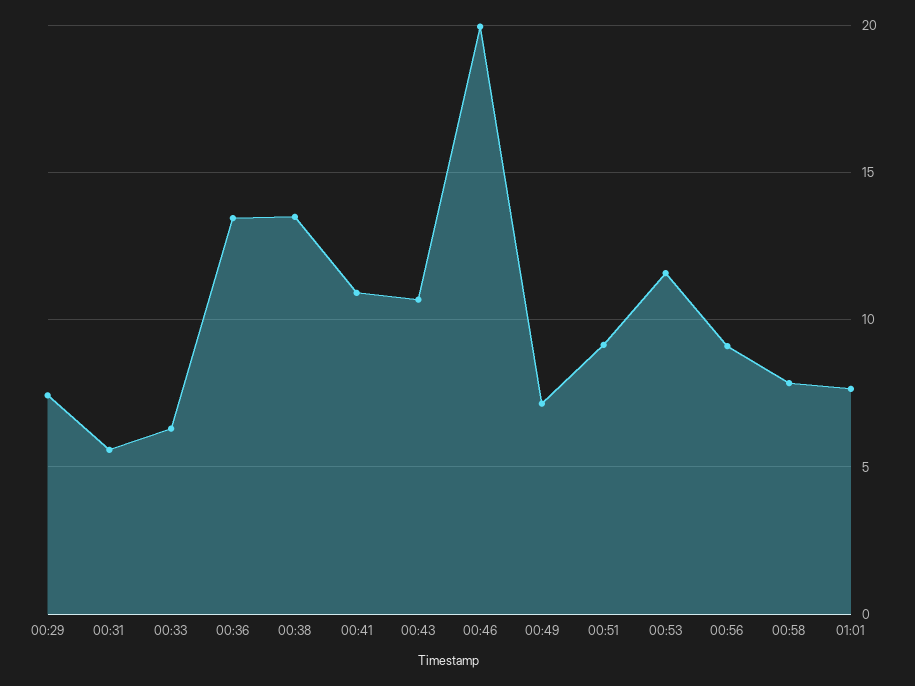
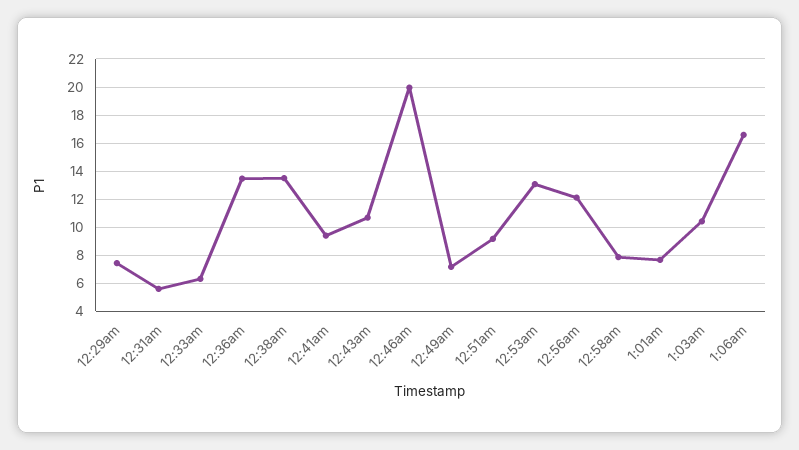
00:41: 11 -> 9.5
00:53: 11.5 -> 13
00:56: 9 -> 12
1:03am: none -> 10.5
1:06am: none -> 16.5

